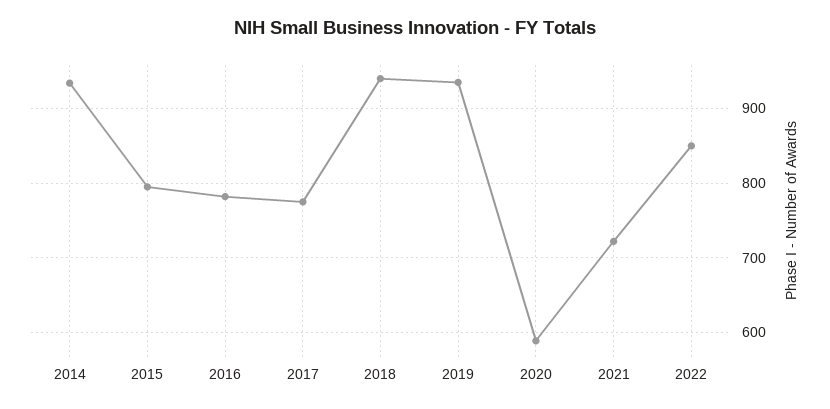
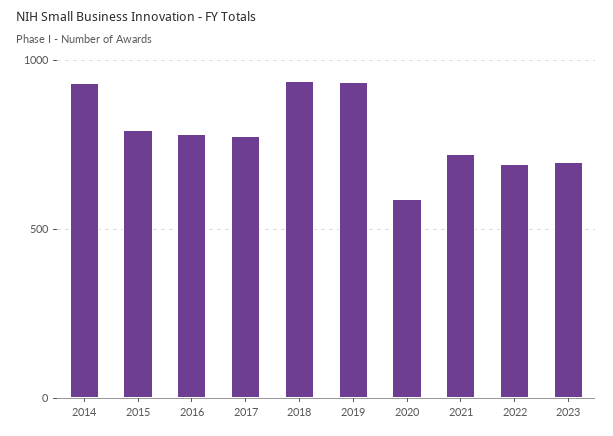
2022: 850 -> 700
2023: none -> 700

